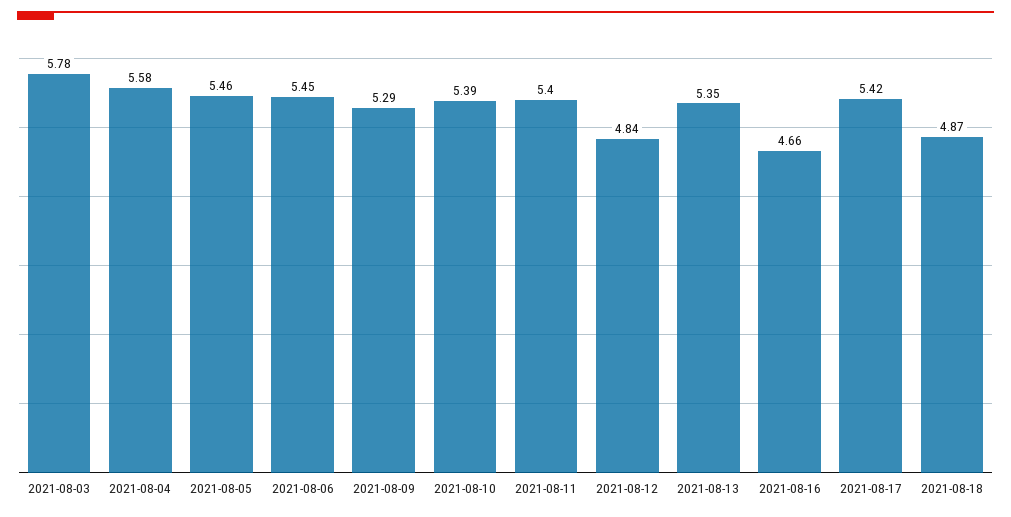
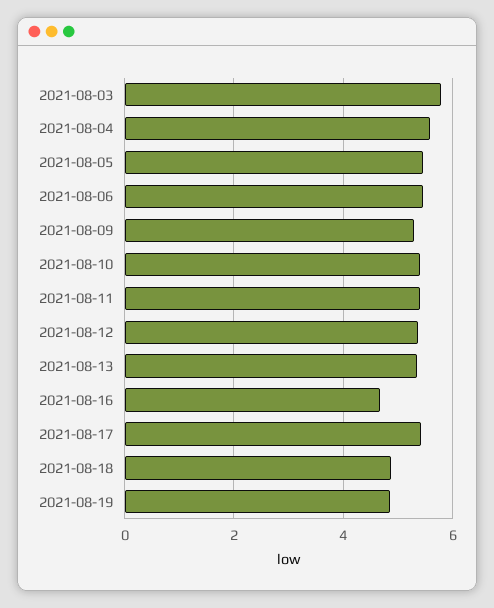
2021-08-12: 4.84 -> 5.4
2021-08-19: none -> 4.8

